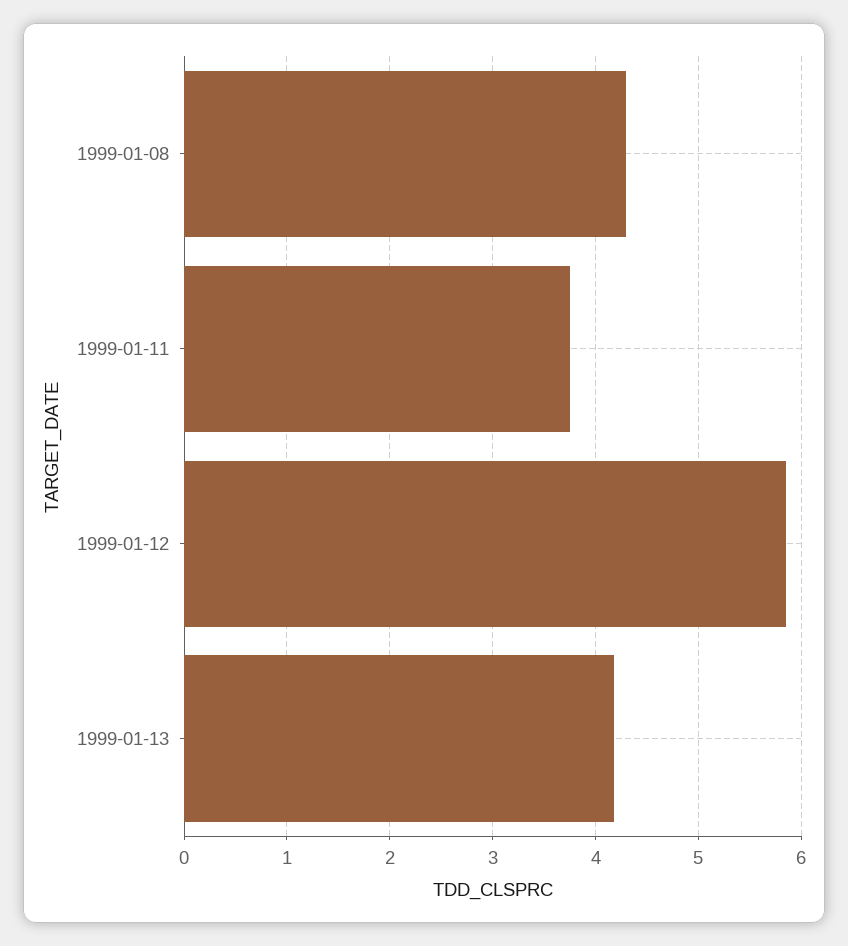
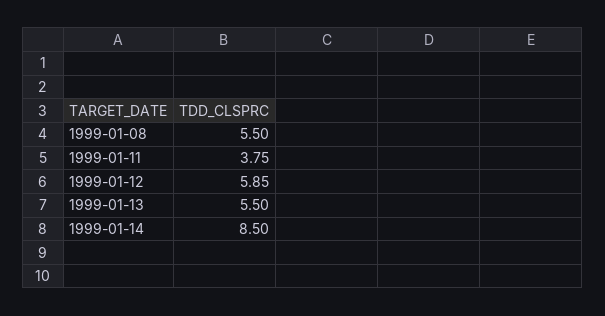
1999-01-08: 4.3 -> 5.5
1999-01-13: 4.2 -> 5.5
1999-01-14: none -> 8.5

